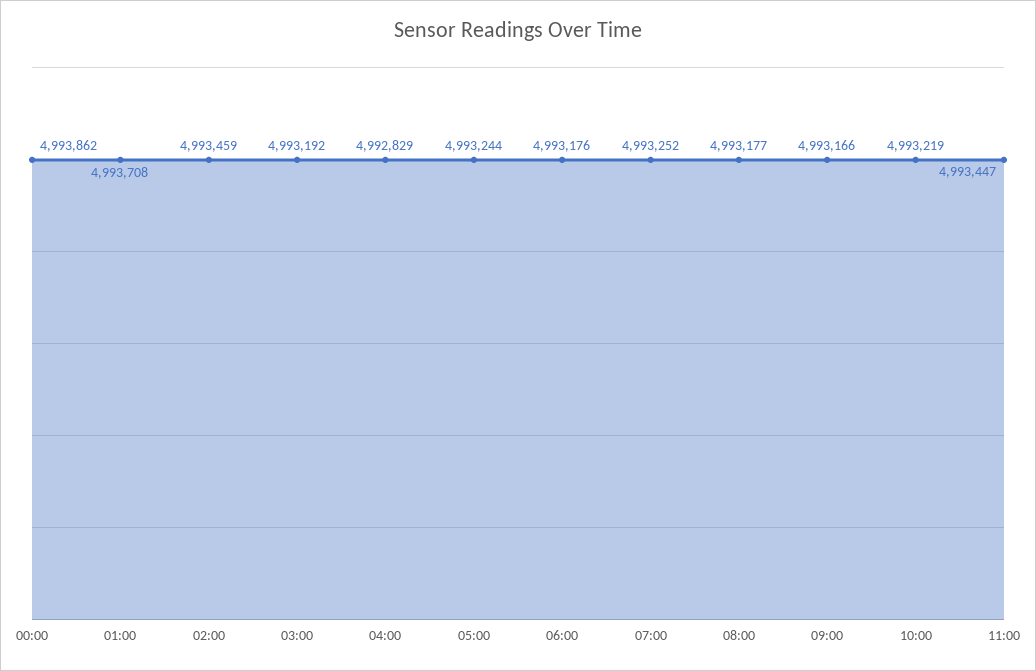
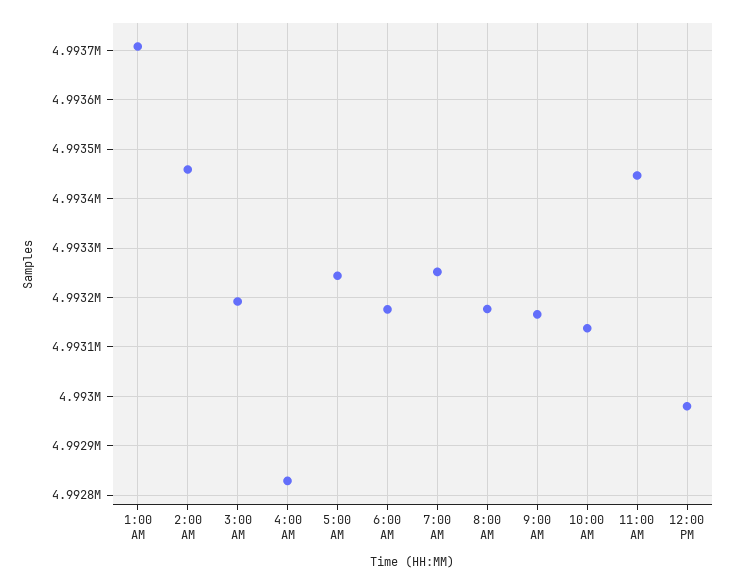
00:00: 4993862 -> none
10:00: 4993219 -> 4993140
12:00 PM: none -> 4992980

